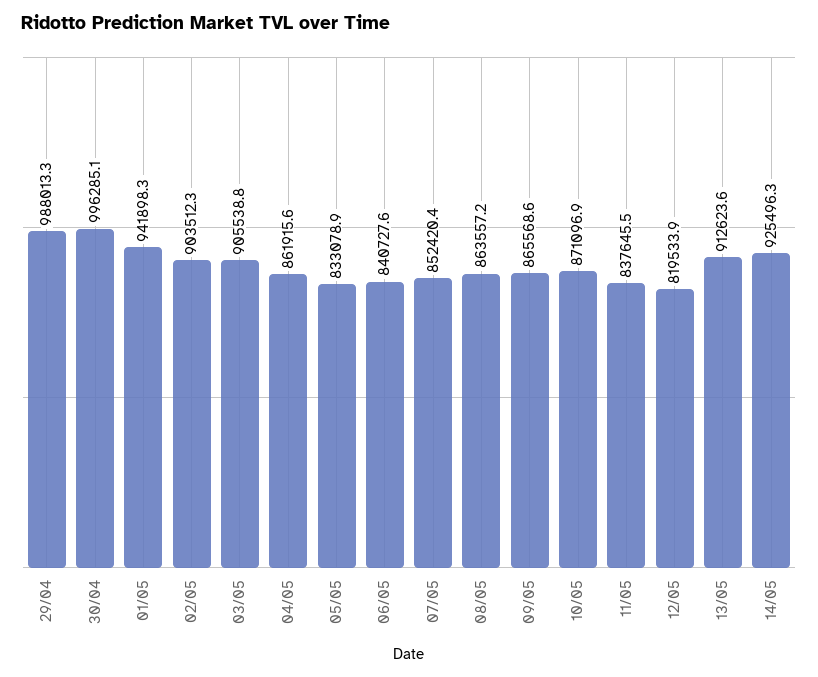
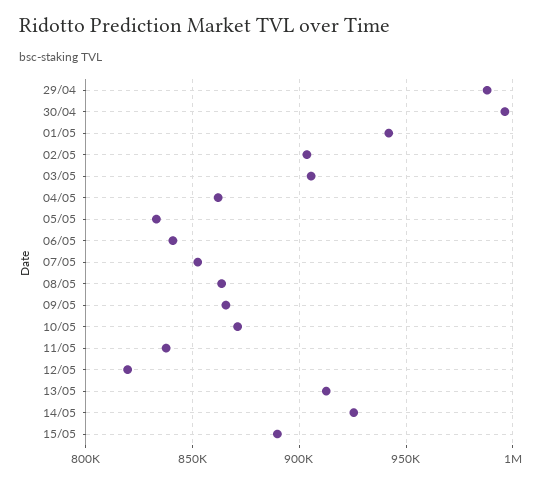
15/05: none -> 890000

